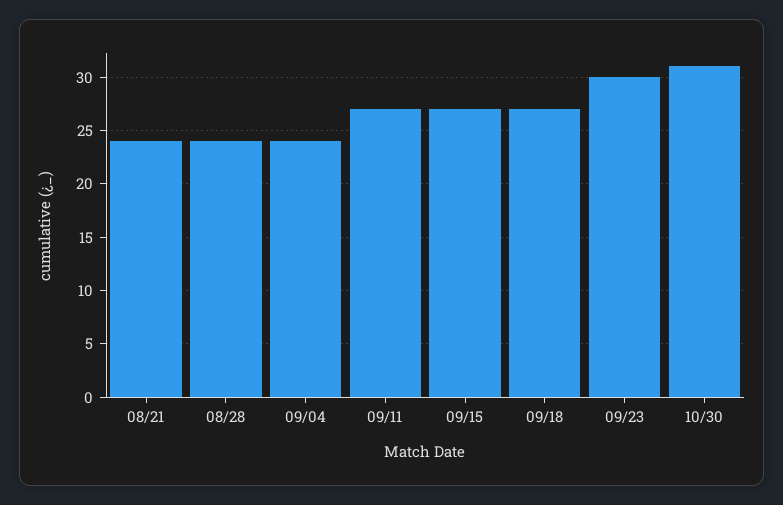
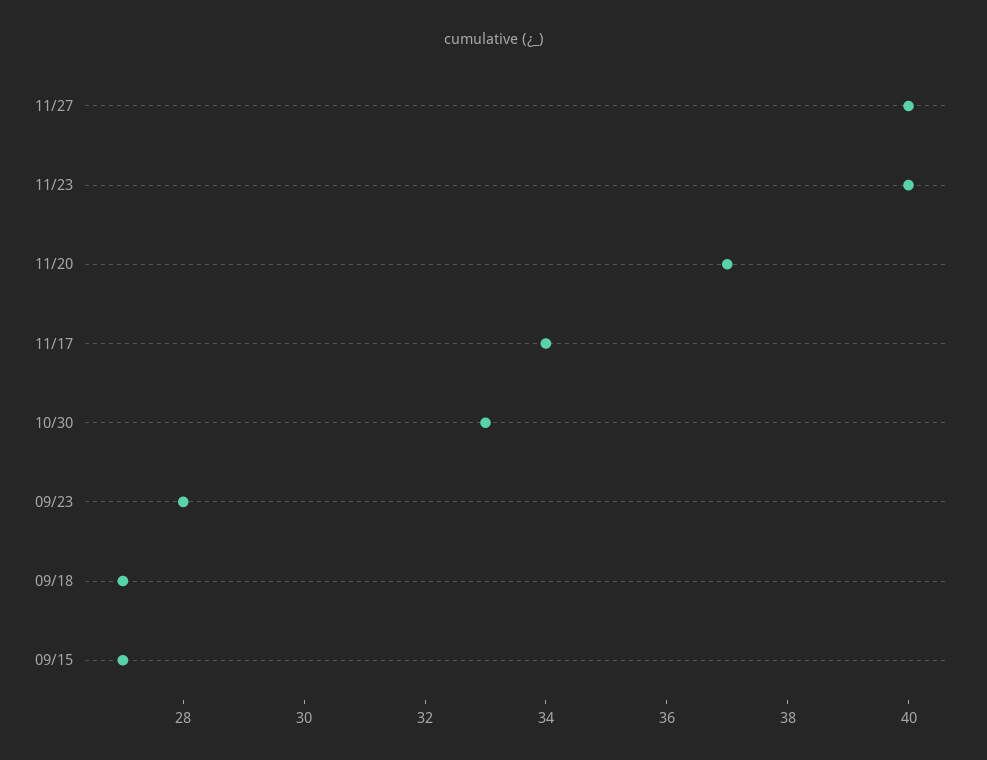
08/21: 24 -> none
08/28: 24 -> none
09/04: 24 -> none
09/11: 27 -> none
09/23: 30 -> 28
10/30: 31 -> 33
11/27: none -> 40
11/23: none -> 40
11/20: none -> 37
11/17: none -> 34

